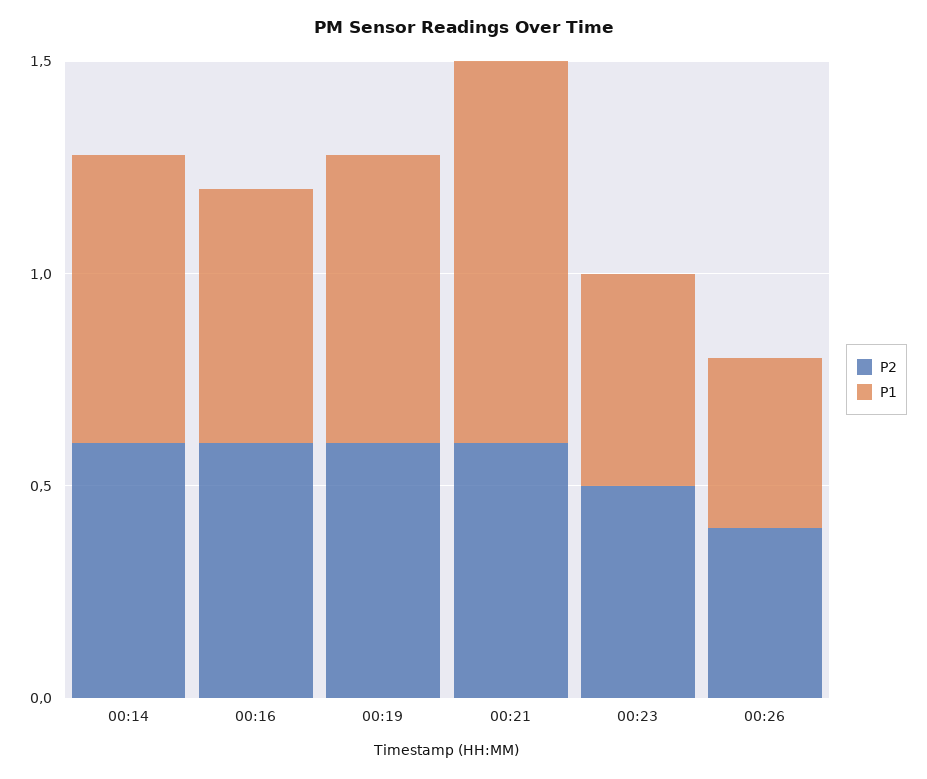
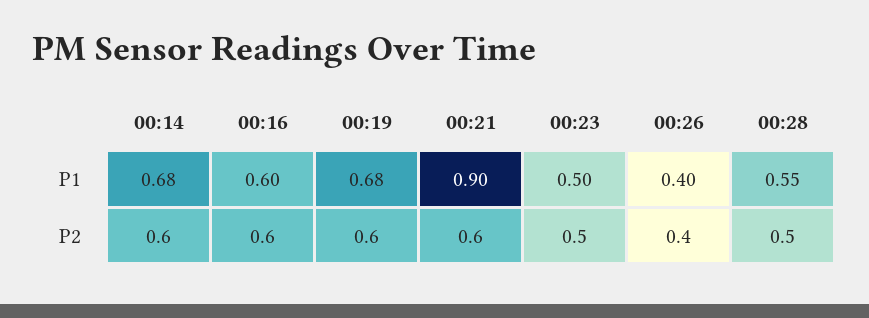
P1, 00:28: none -> 0.55
P2, 00:28: none -> 0.5

